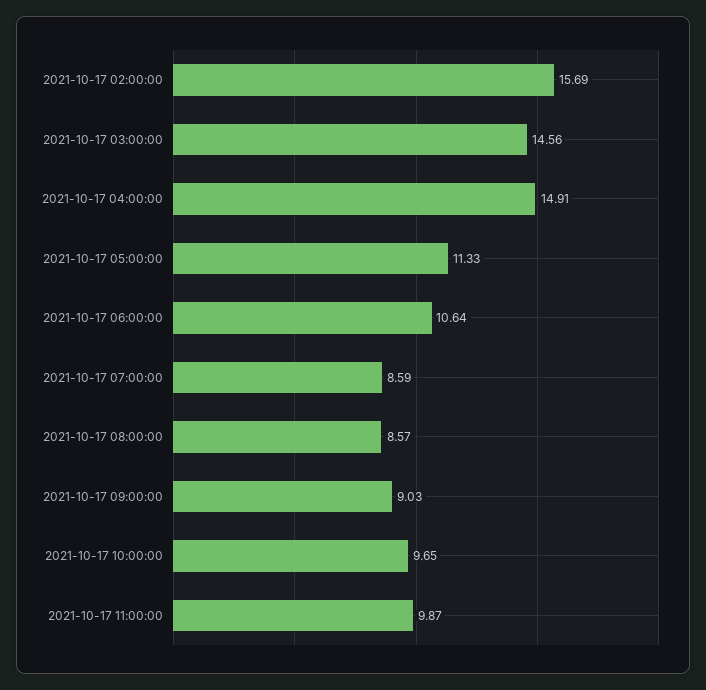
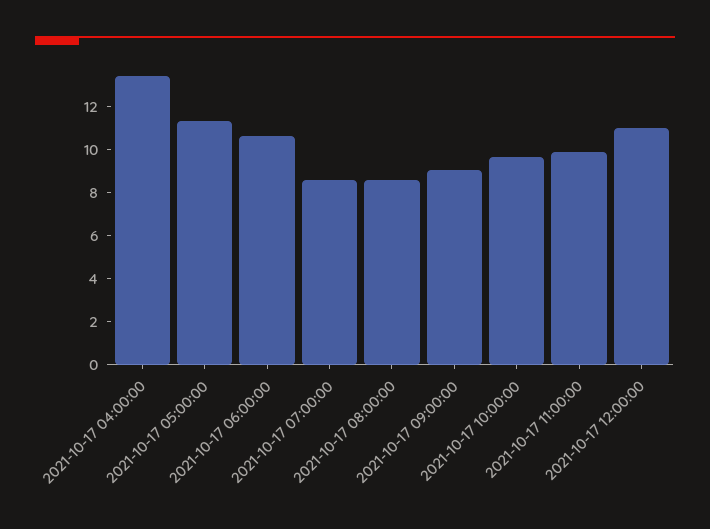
2021-10-17 02:00:00: 15.69 -> none
2021-10-17 03:00:00: 14.56 -> none
2021-10-17 04:00:00: 14.91 -> 13.5
2021-10-17 12:00:00: none -> 11

